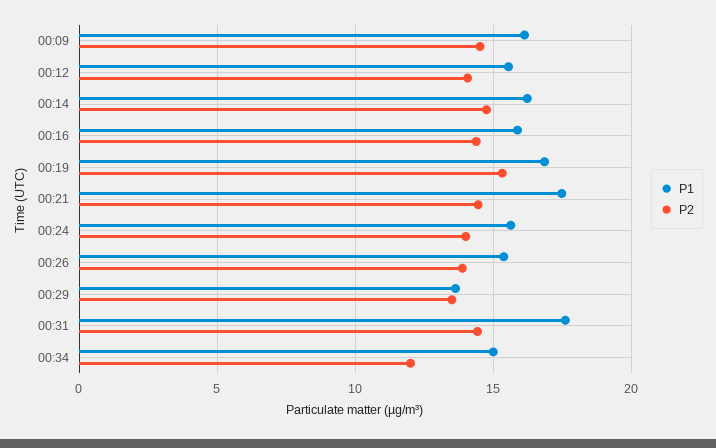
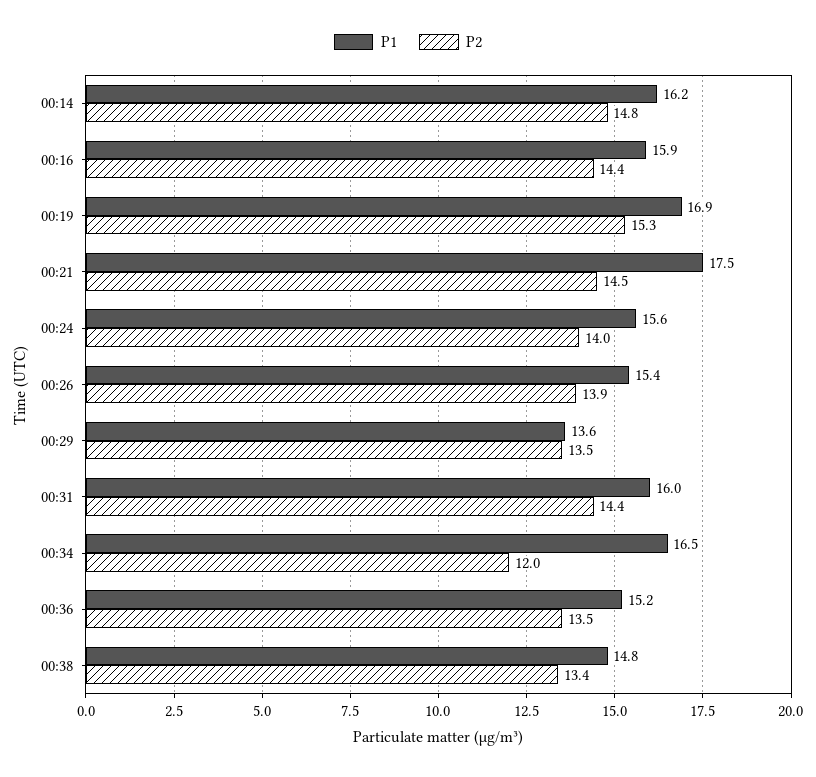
P1, 00:09: 16 -> none
P2, 00:09: 14.5 -> none
P1, 00:12: 15.5 -> none
P2, 00:12: 14 -> none
P1, 00:31: 17.5 -> 16
P1, 00:34: 15 -> 16.5
P1, 00:36: none -> 15.2
P2, 00:36: none -> 13.5
P1, 00:38: none -> 14.8
P2, 00:38: none -> 13.4

